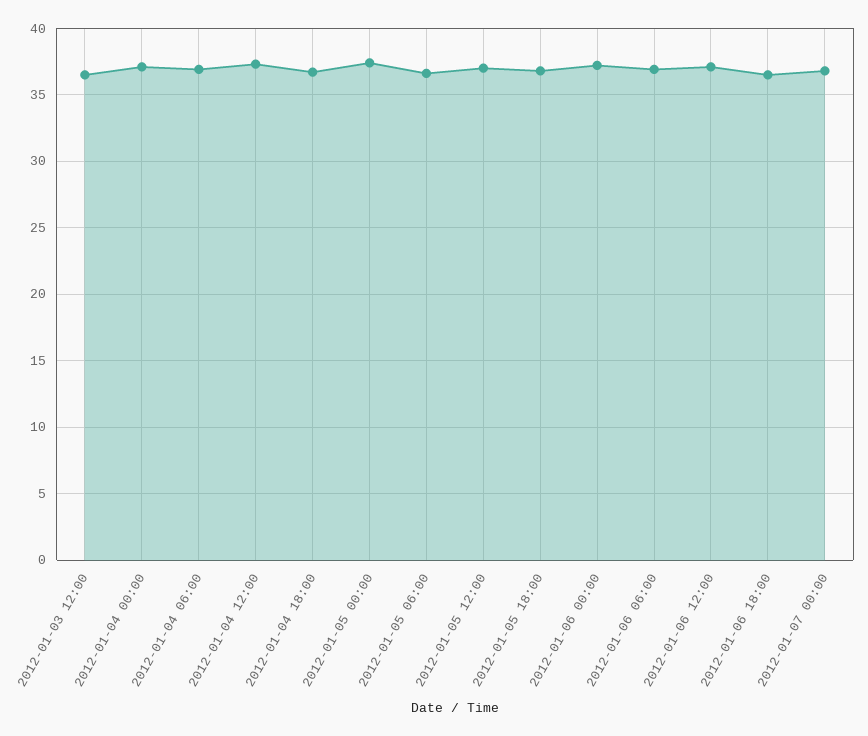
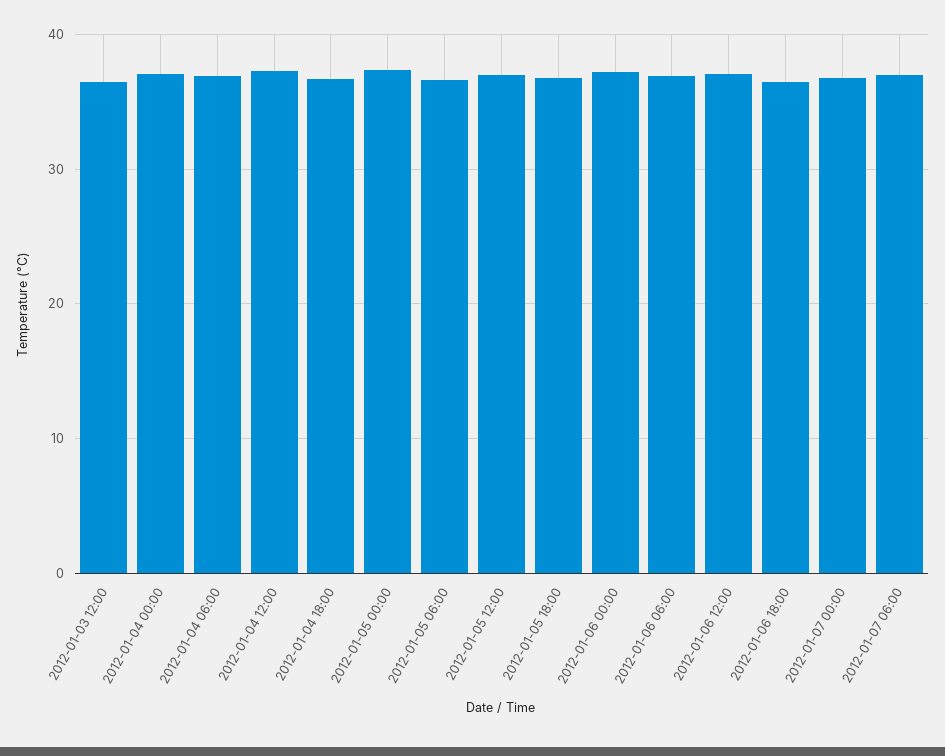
2012-01-07 06:00: none -> 37

